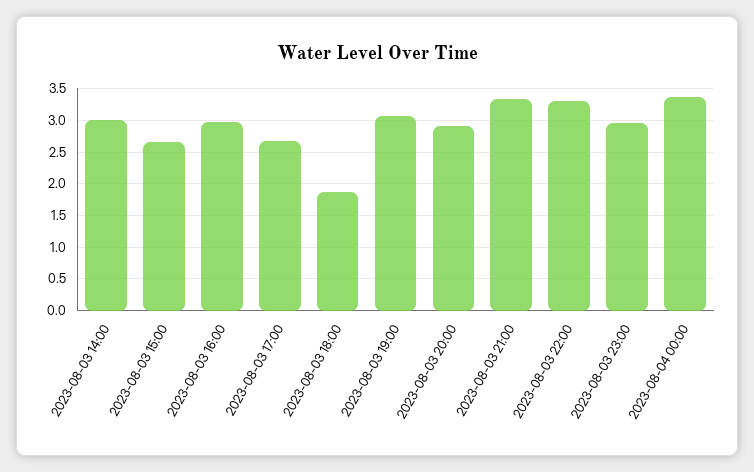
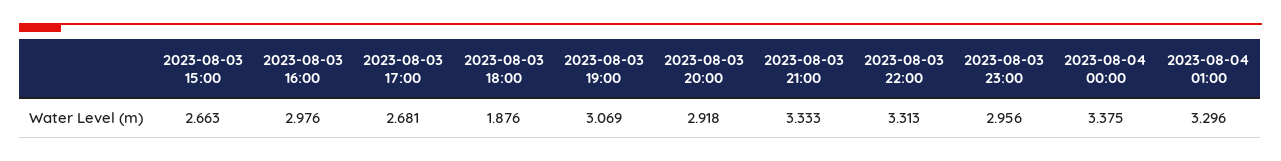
2023-08-03 14:00: 3 -> none
2023-08-04 01:00: none -> 3.296

